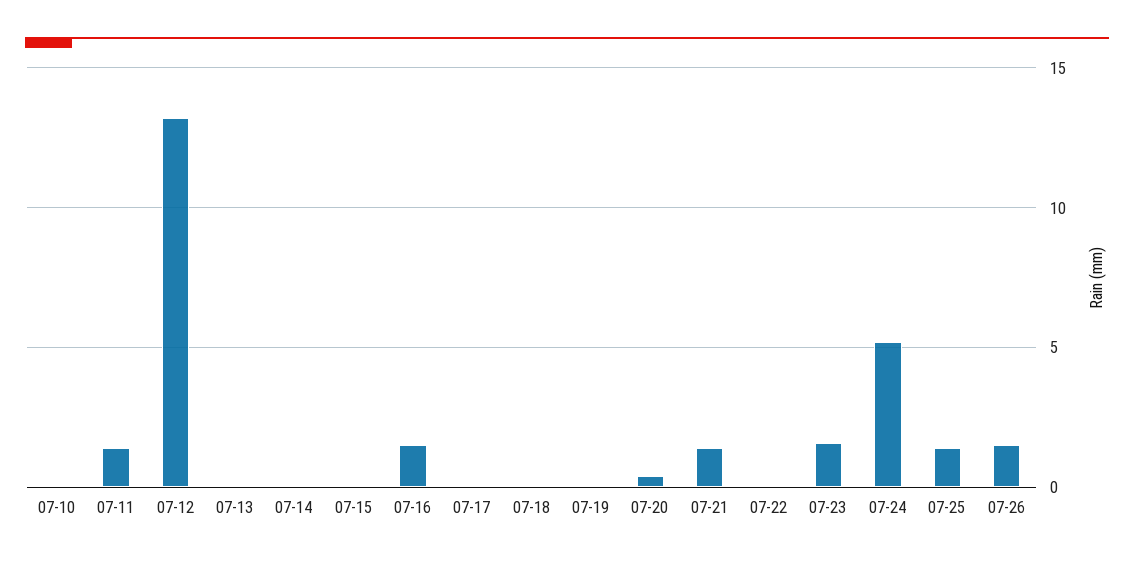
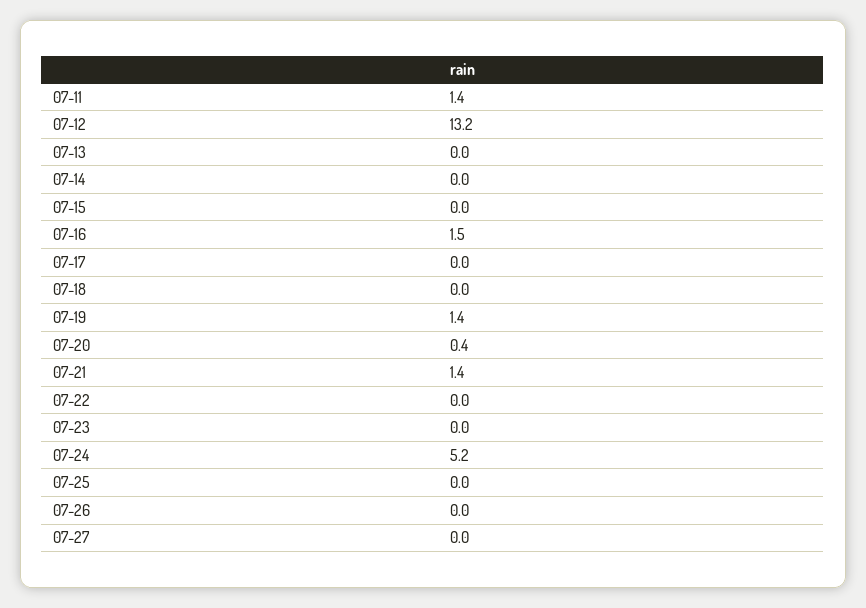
07-10: 0 -> none
07-19: 0 -> 1.4
07-23: 1.5 -> 0
07-25: 1.5 -> 0
07-26: 1.5 -> 0
07-27: none -> 0

